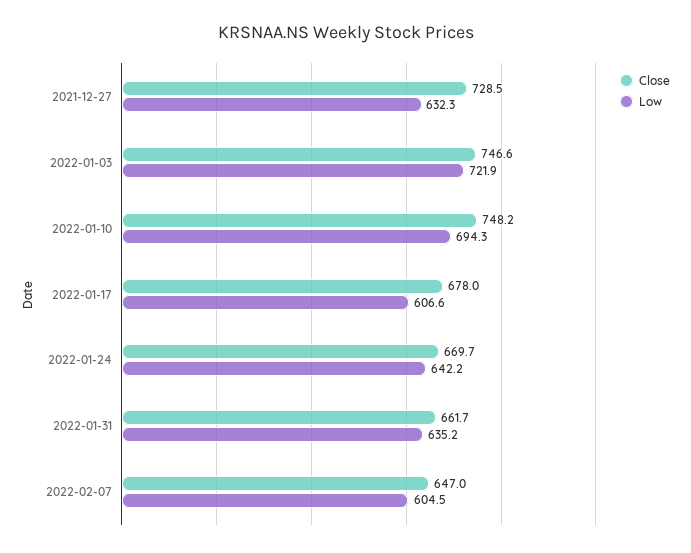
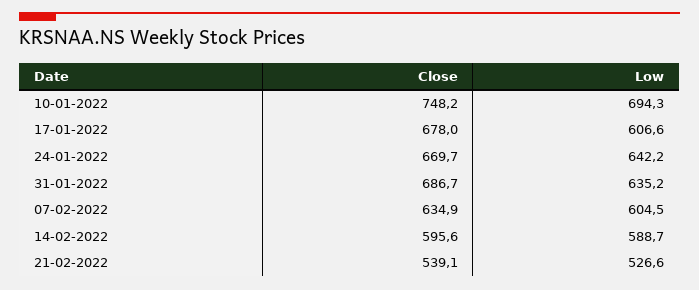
Close, 2021-12-27: 728.5 -> none
Low, 2021-12-27: 632.3 -> none
Close, 2022-01-03: 746.6 -> none
Low, 2022-01-03: 721.9 -> none
Close, 2022-01-31: 661.7 -> 686.7
Close, 2022-02-07: 647 -> 634.9
Close, 14-02-2022: none -> 595.6
Low, 14-02-2022: none -> 588.7
Close, 21-02-2022: none -> 539.1
Low, 21-02-2022: none -> 526.6

